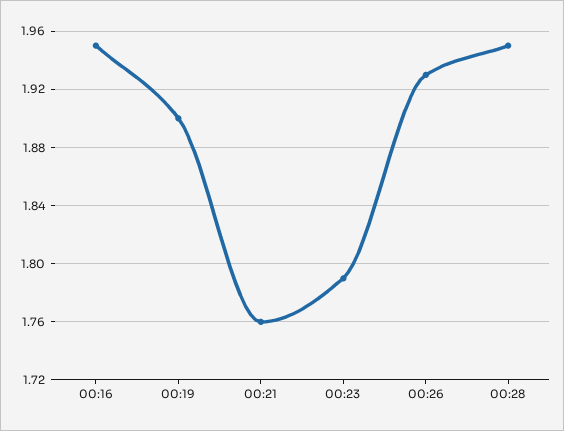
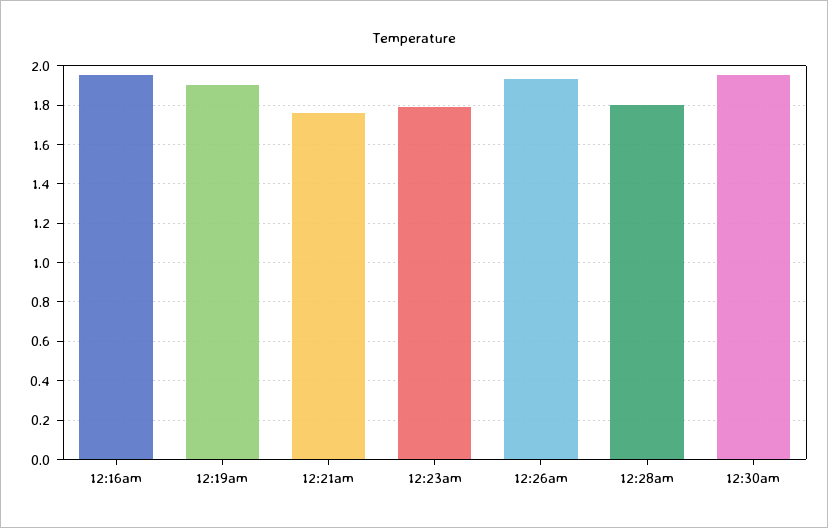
00:28: 1.95 -> 1.8
12:30am: none -> 1.95

